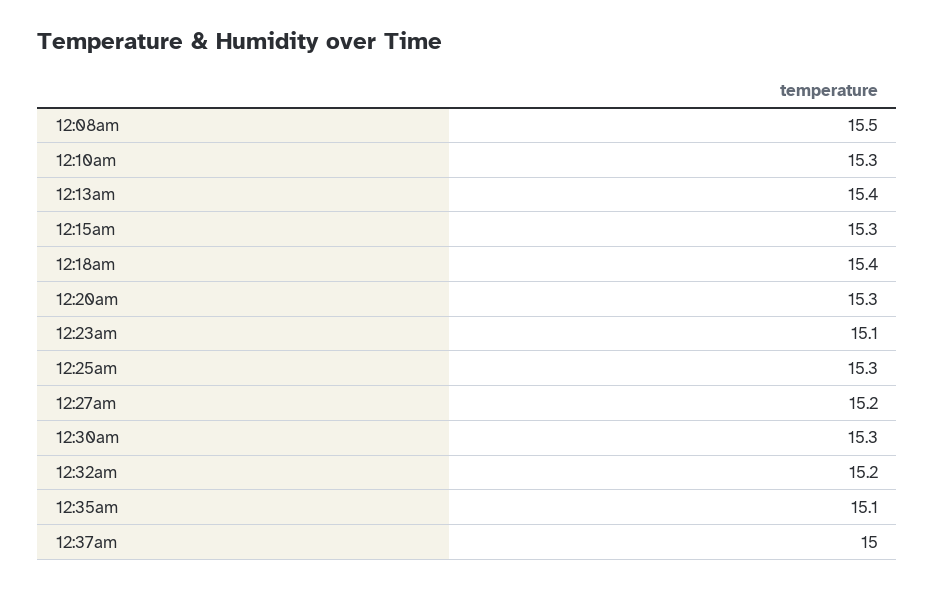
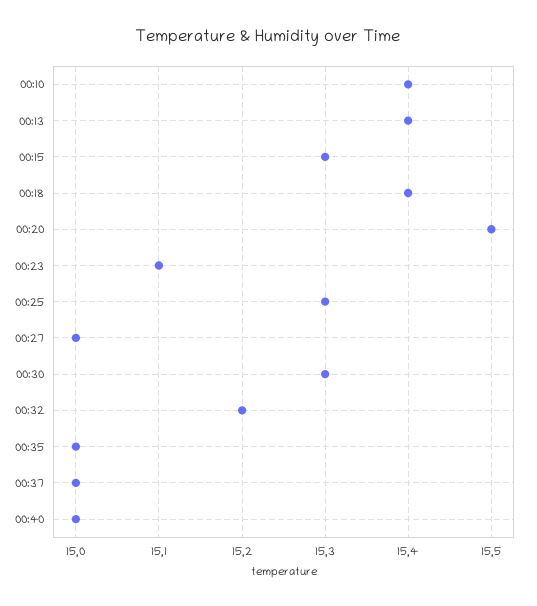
12:08am: 15.5 -> none
12:10am: 15.3 -> 15.4
12:20am: 15.3 -> 15.5
12:27am: 15.2 -> 15
12:35am: 15.1 -> 15
00:40: none -> 15

